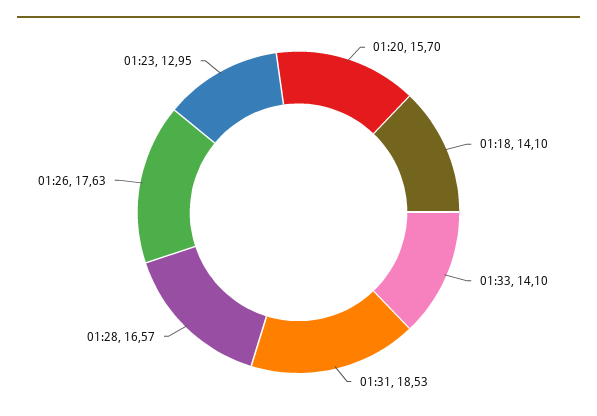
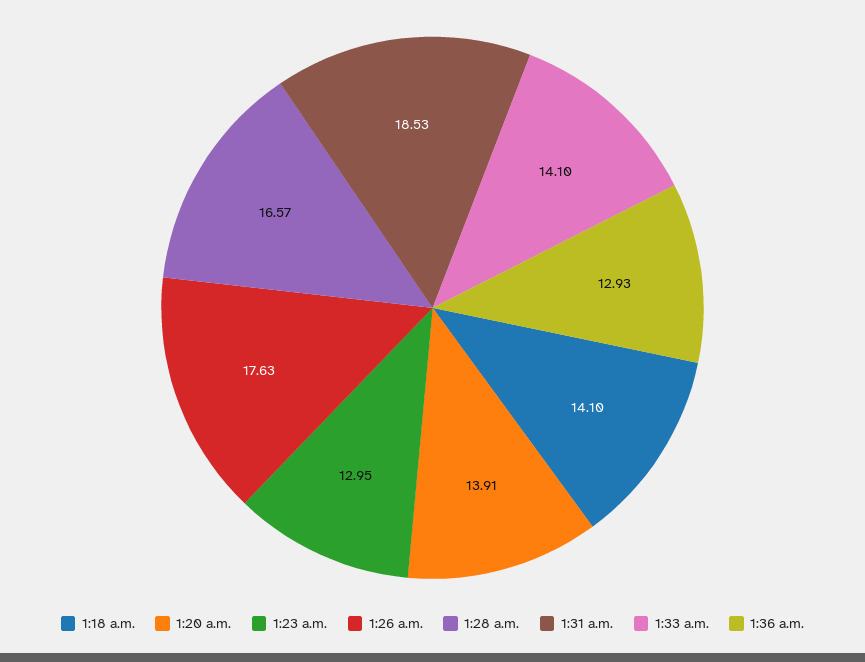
01:20: 15.7 -> 13.91
1:36 a.m.: none -> 12.93

